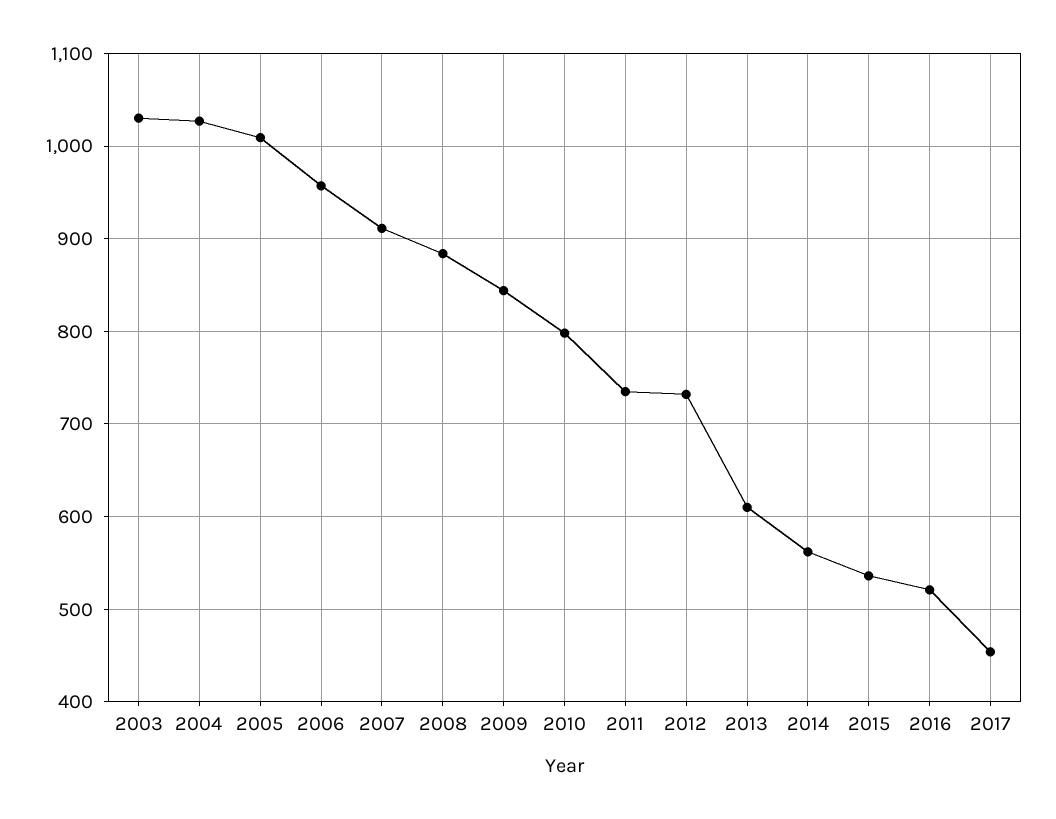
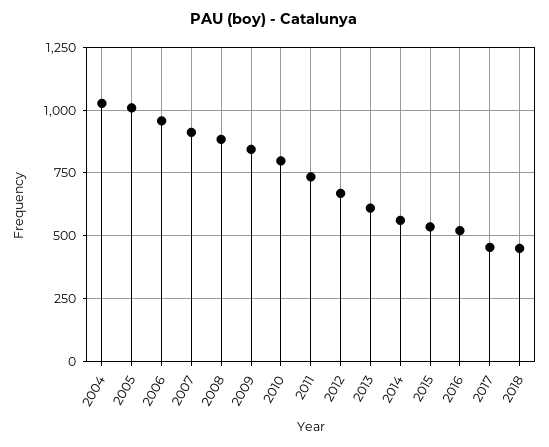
2003: 1030 -> none
2012: 730 -> 675
2018: none -> 450

